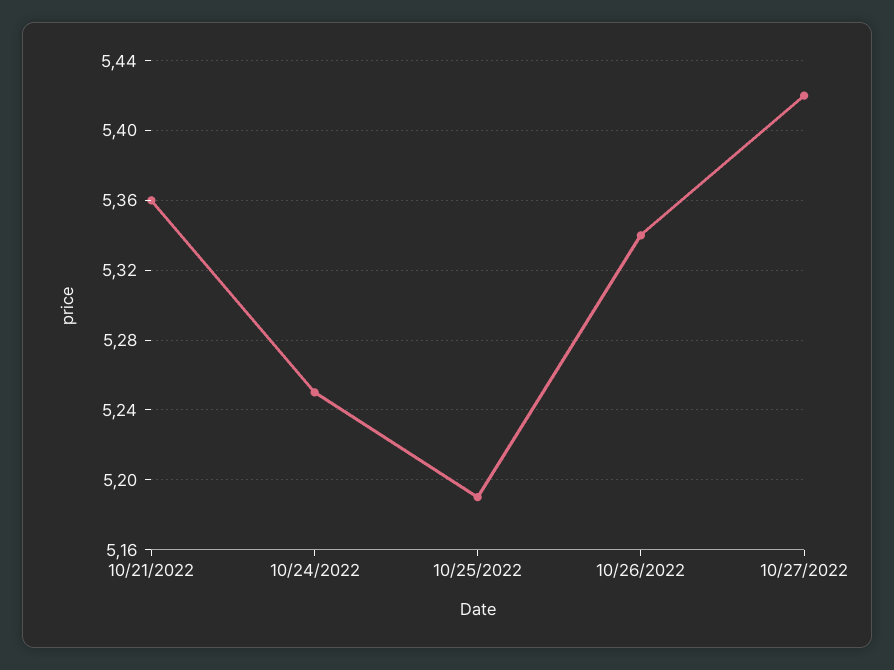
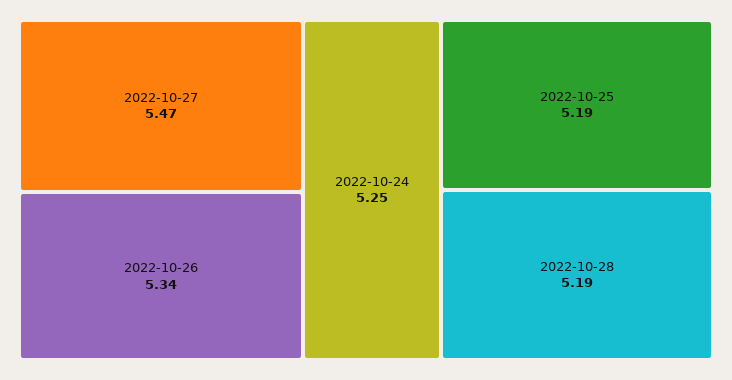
10/21/2022: 5.36 -> none
10/27/2022: 5.42 -> 5.47
2022-10-28: none -> 5.19

